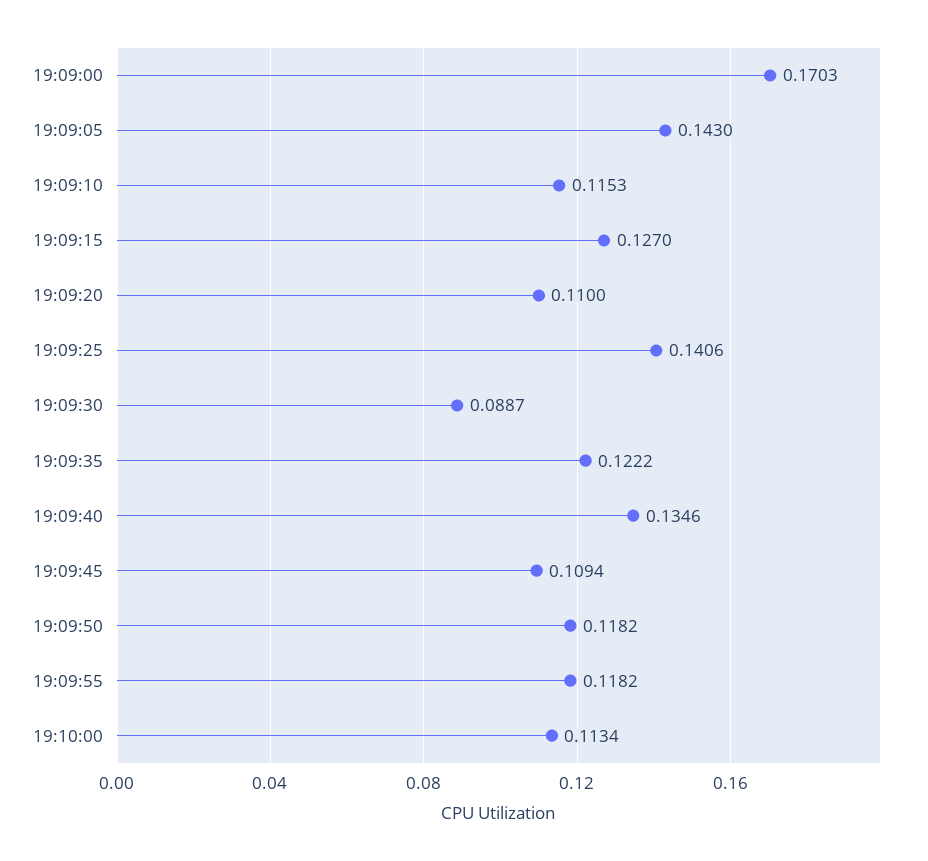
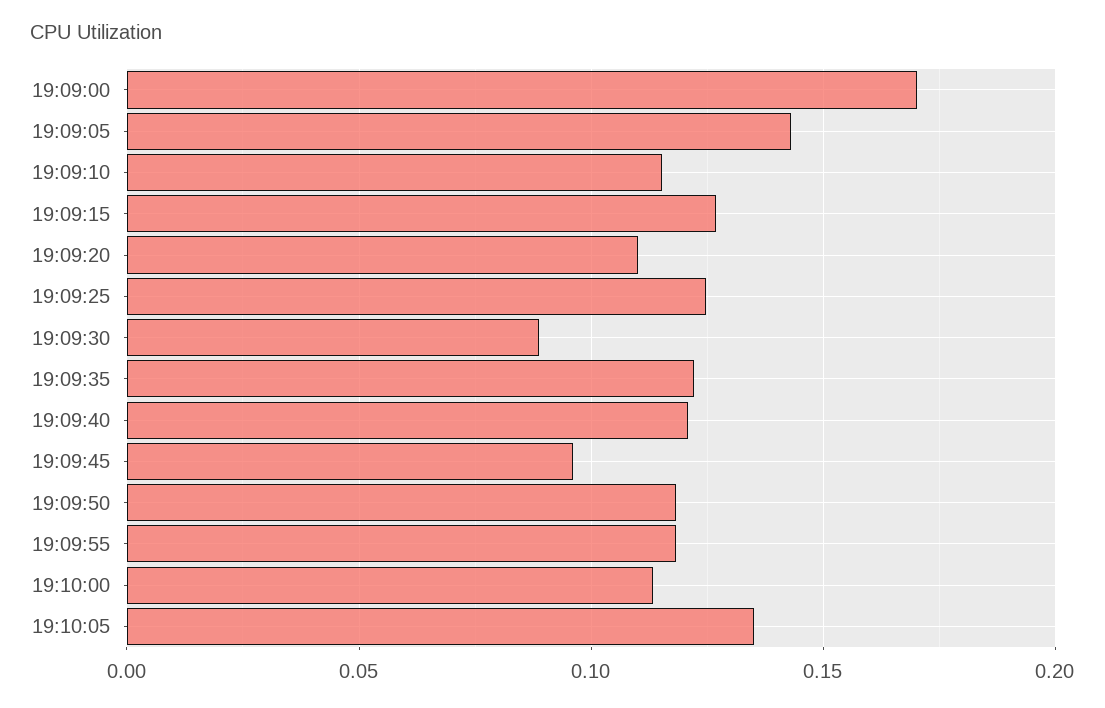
19:09:25: 0.1406 -> 0.125
19:09:40: 0.1346 -> 0.12
19:09:45: 0.1094 -> 0.095
19:10:05: none -> 0.135

